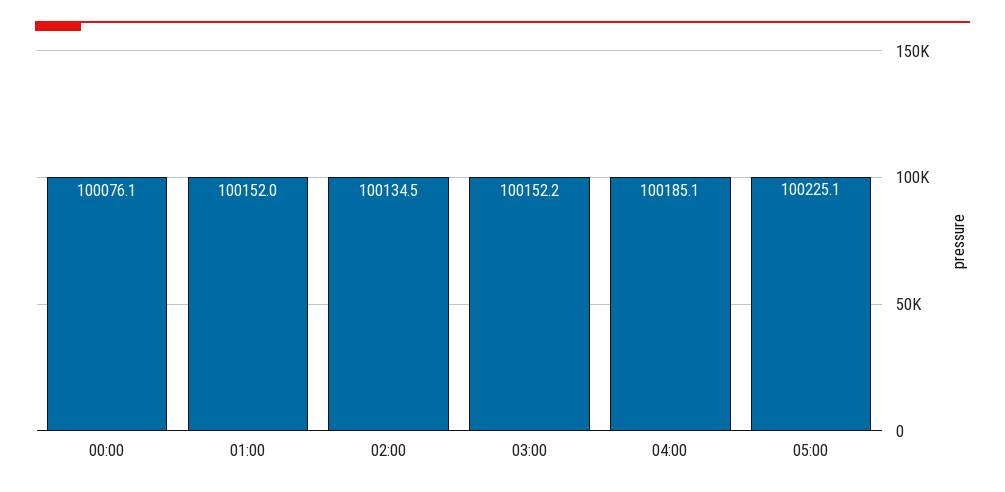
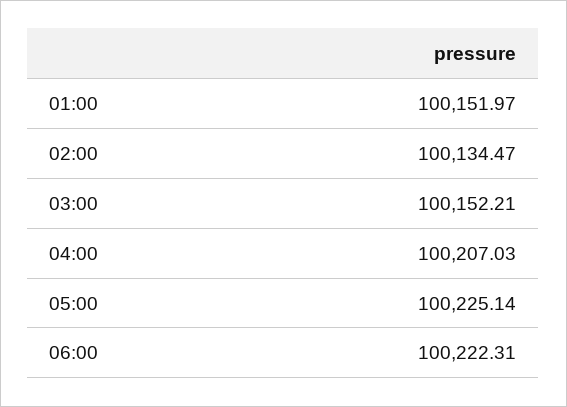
00:00: 100076.1 -> none
04:00: 100185.1 -> 100207.03
06:00: none -> 100222.31

